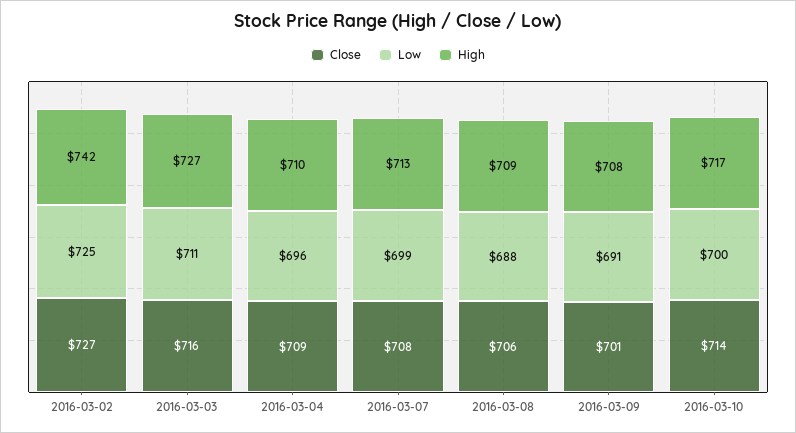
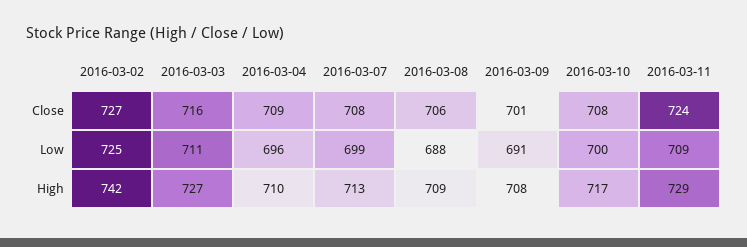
Close, 2016-03-10: 714 -> 708
Close, 2016-03-11: none -> 724
Low, 2016-03-11: none -> 709
High, 2016-03-11: none -> 729

